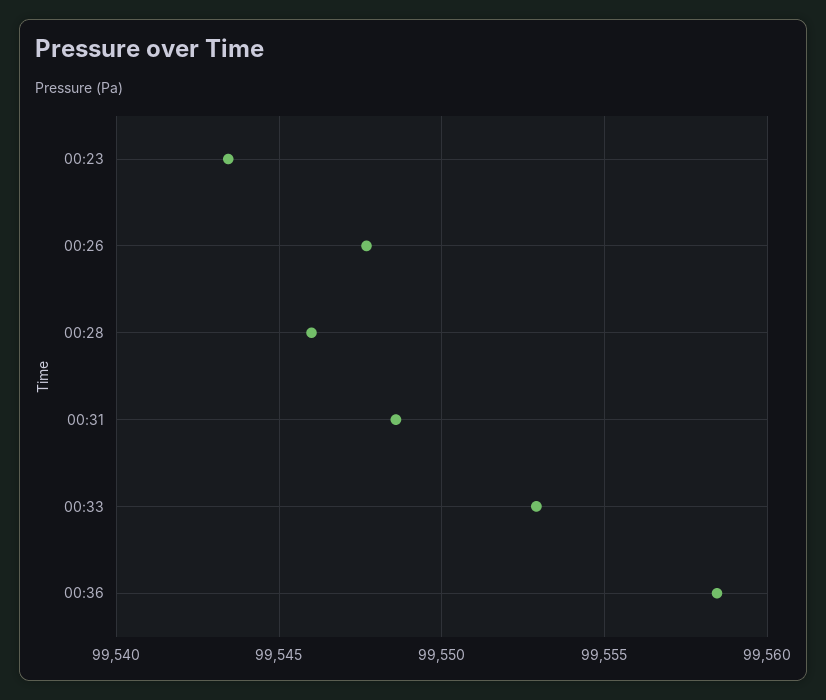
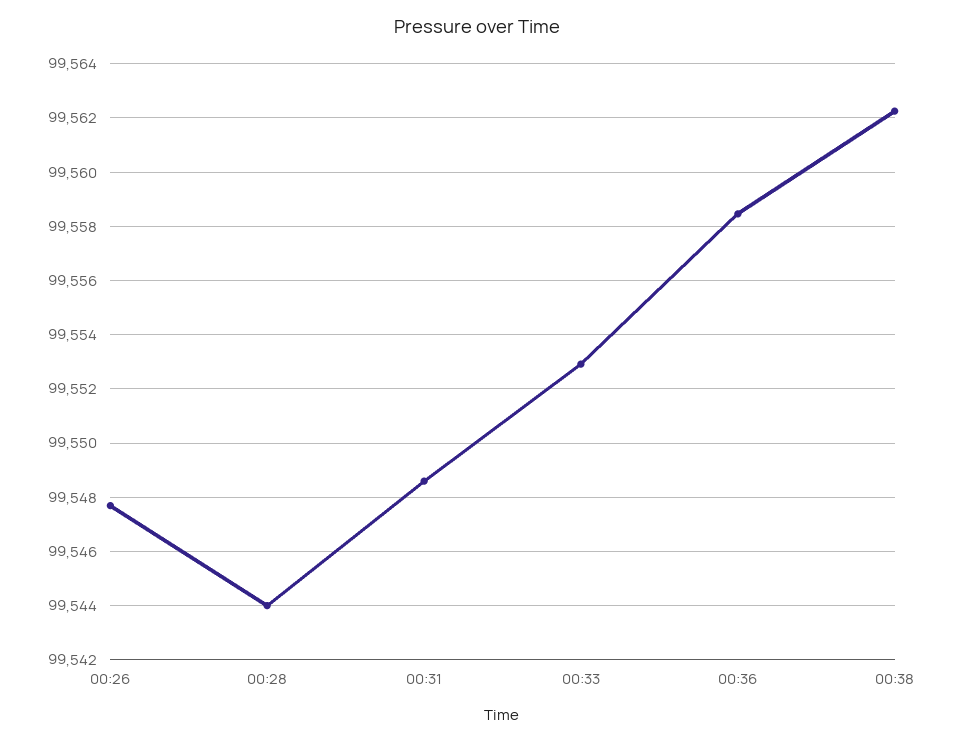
00:23: 99543.5 -> none
00:28: 99546 -> 99544
00:38: none -> 99562.25

